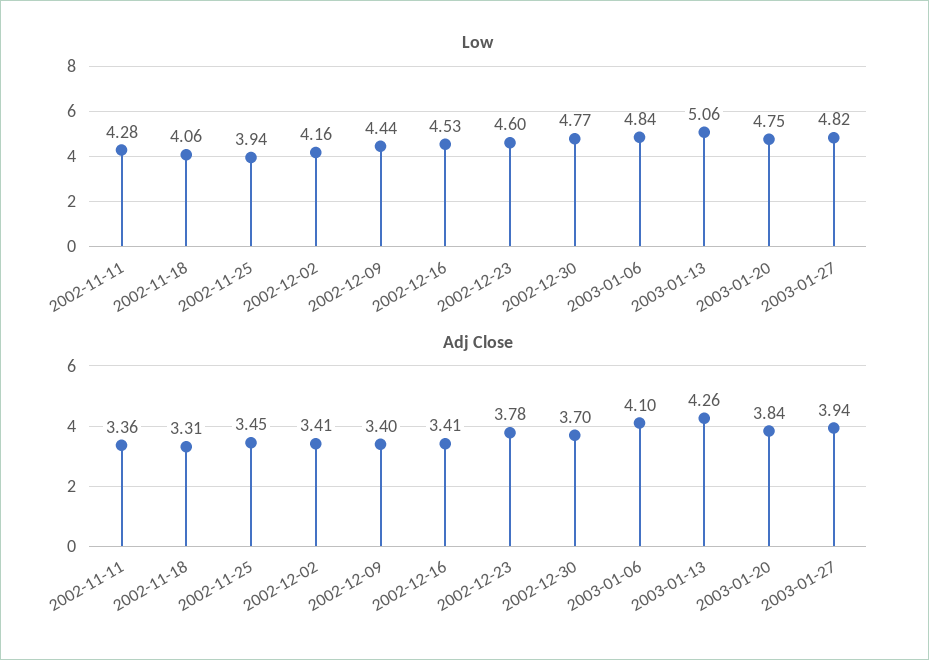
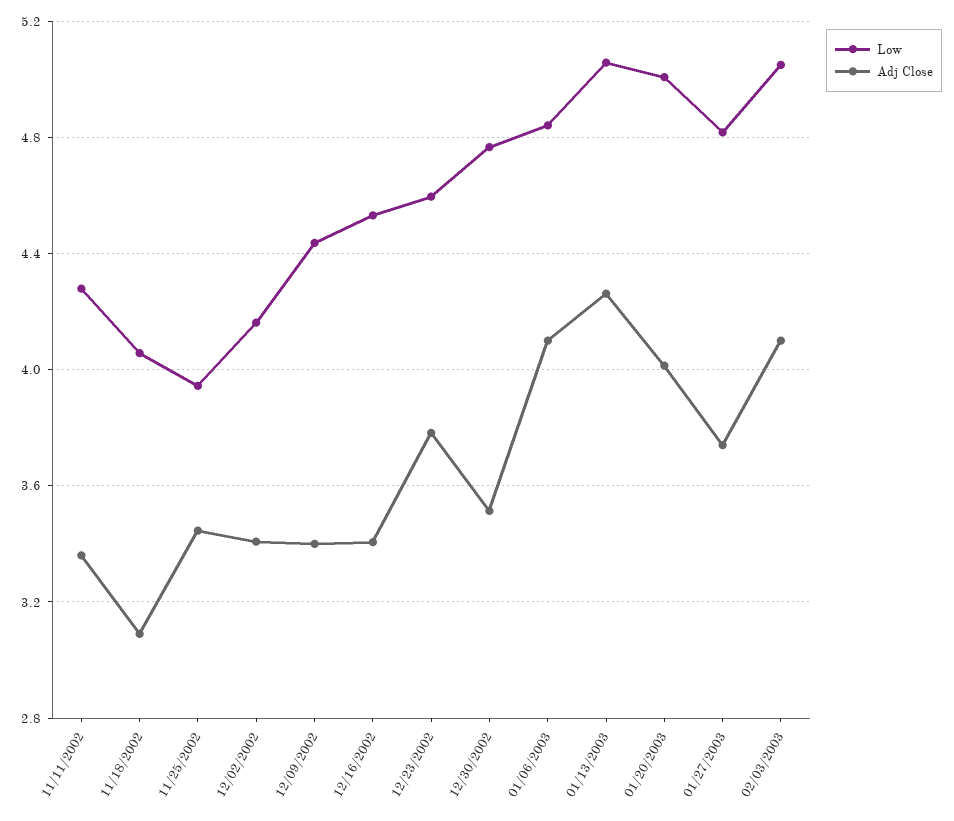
Low, 2003-01-20: 4.75 -> 5
Adj Close, 2002-11-18: 3.31 -> 3.1
Adj Close, 2002-12-30: 3.7 -> 3.5
Adj Close, 2003-01-20: 3.84 -> 4
Adj Close, 2003-01-27: 3.94 -> 3.75
Low, 02/03/2003: none -> 5.05
Adj Close, 02/03/2003: none -> 4.1

